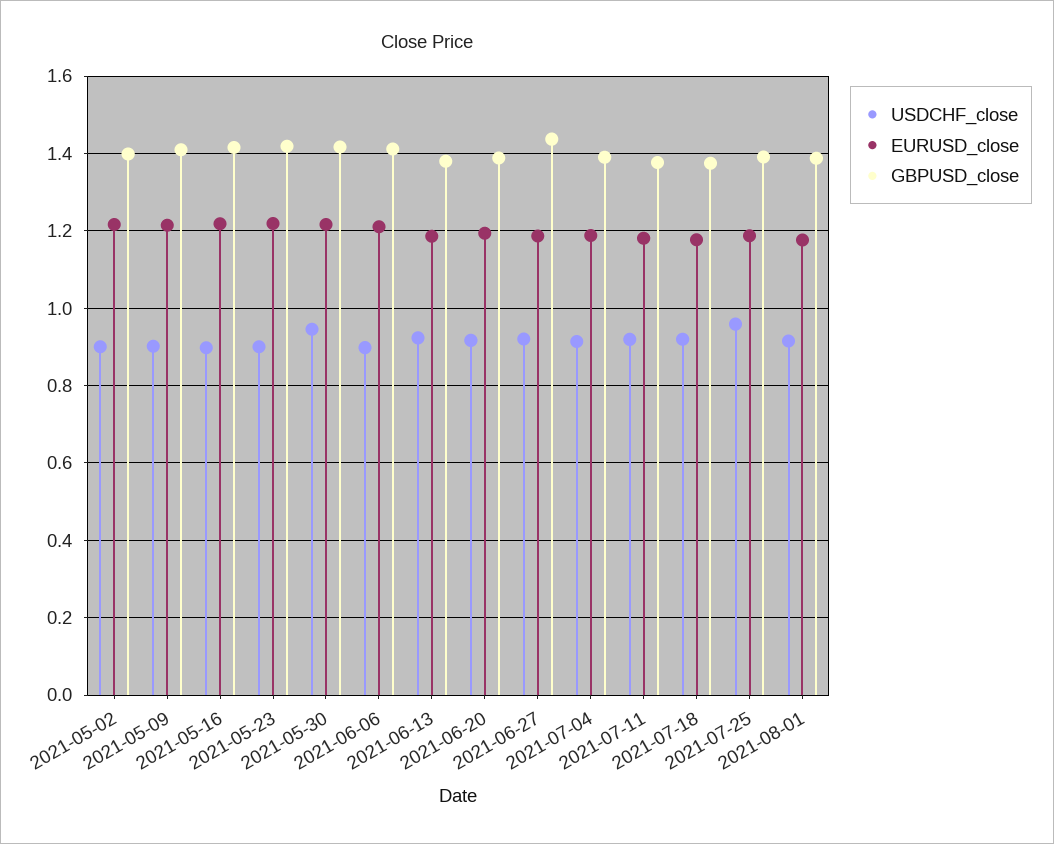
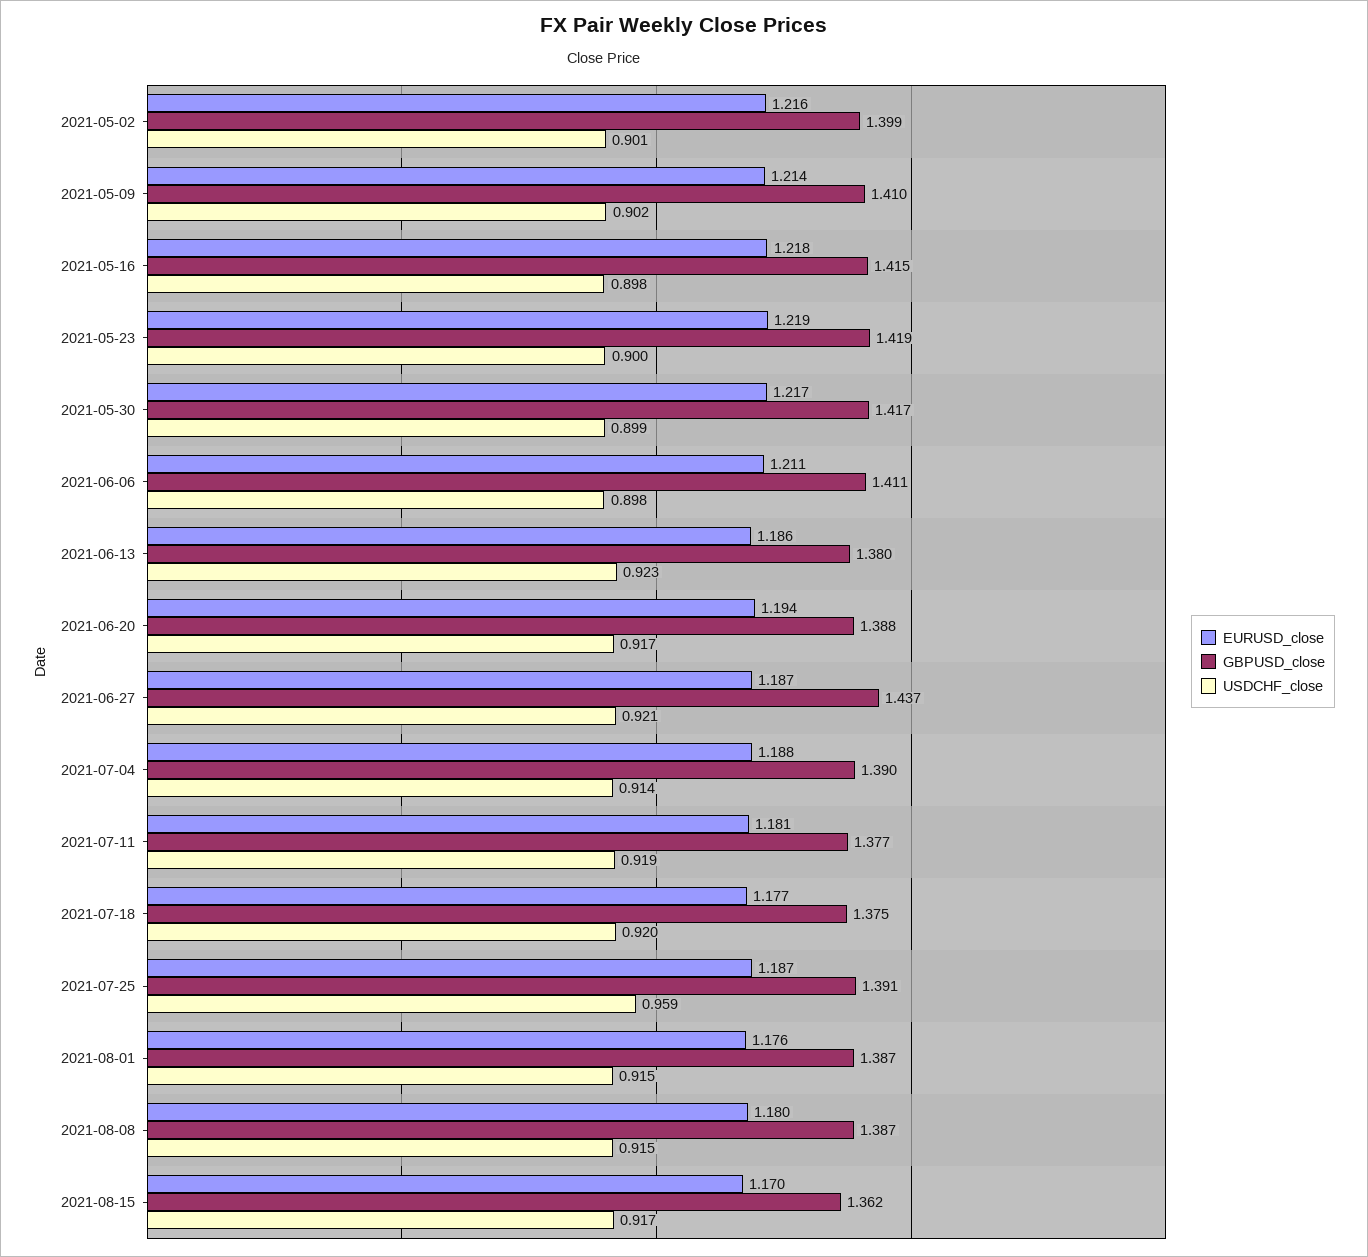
USDCHF_close, 2021-05-30: 0.94 -> 0.899
EURUSD_close, 2021-08-08: none -> 1.18
GBPUSD_close, 2021-08-08: none -> 1.387
USDCHF_close, 2021-08-08: none -> 0.915
EURUSD_close, 2021-08-15: none -> 1.17
GBPUSD_close, 2021-08-15: none -> 1.362
USDCHF_close, 2021-08-15: none -> 0.917

